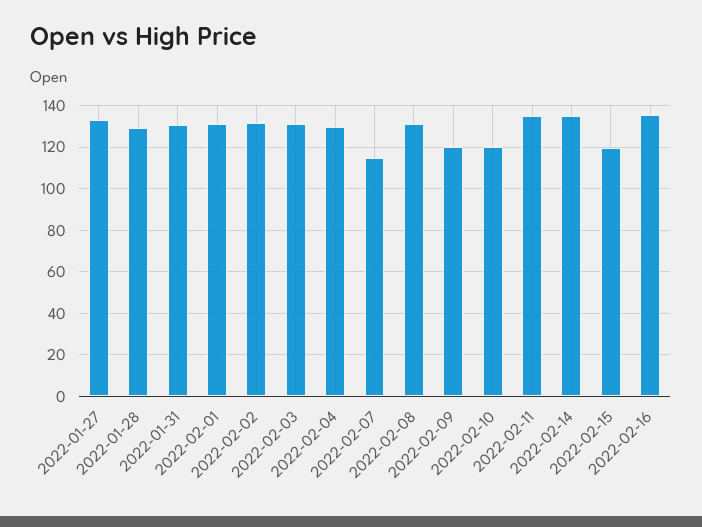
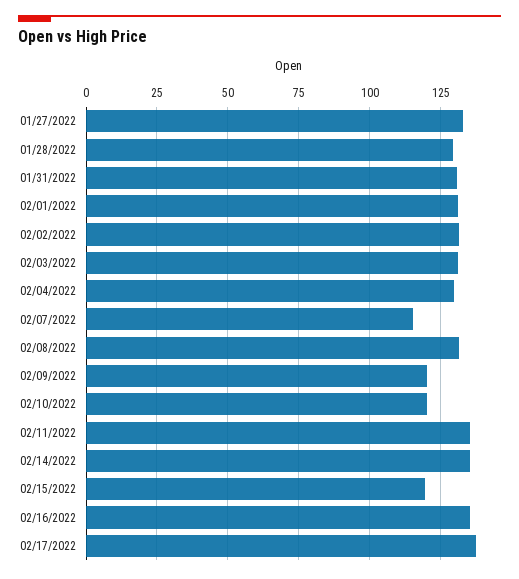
02/17/2022: none -> 137.5

